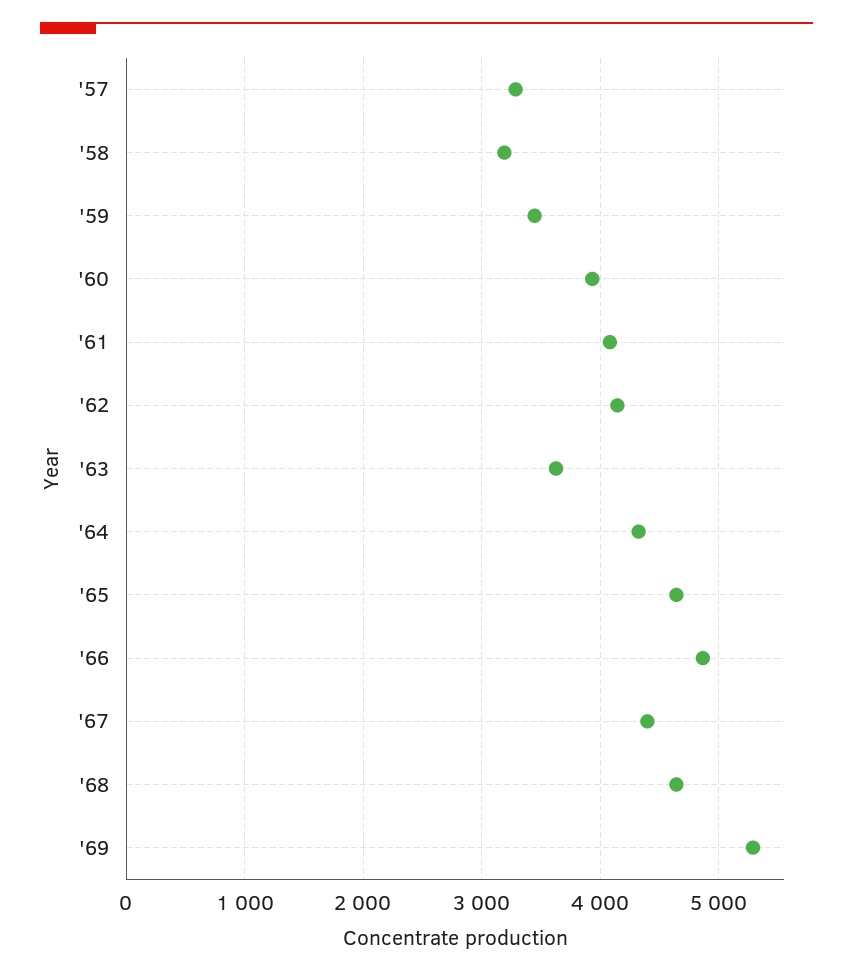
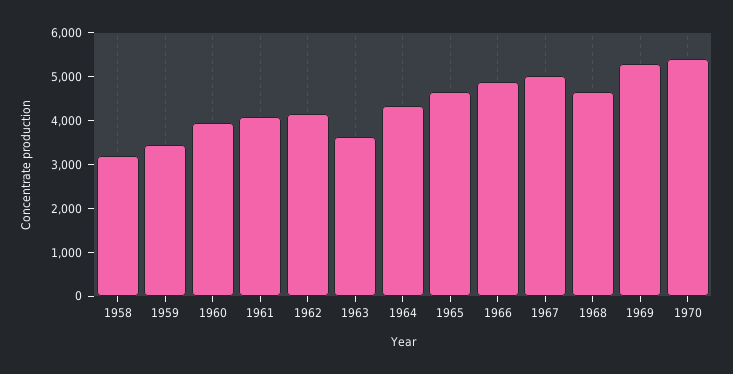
'57: 3300 -> none
'67: 4400 -> 5000
1970: none -> 5400

